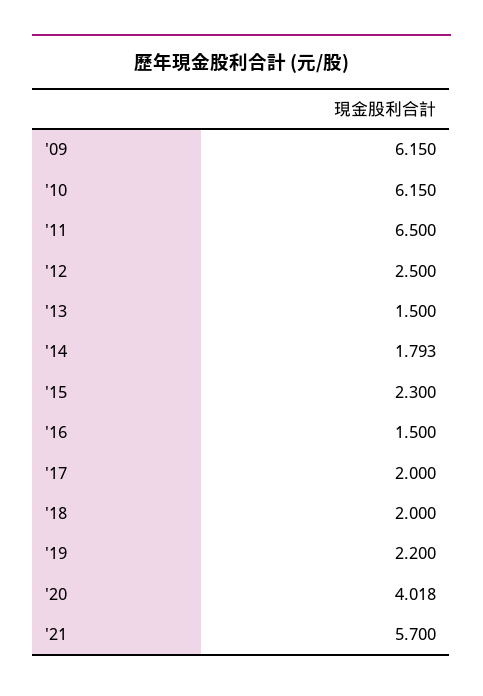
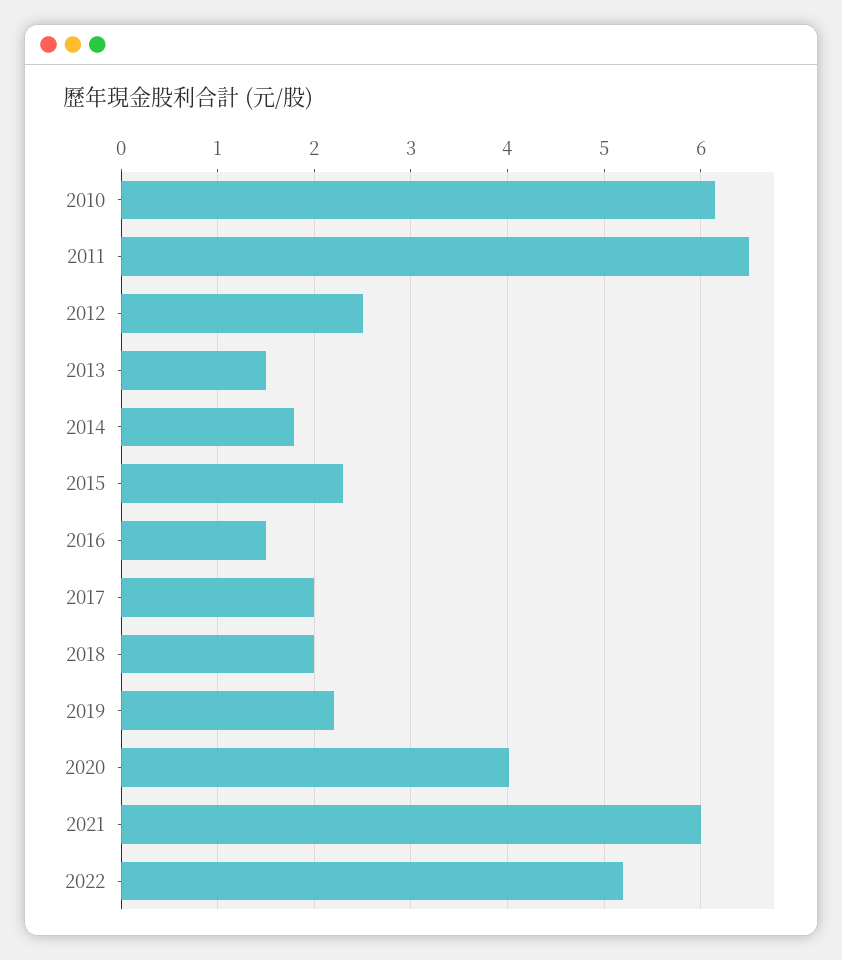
'09: 6.15 -> none
'21: 5.7 -> 6
2022: none -> 5.2

